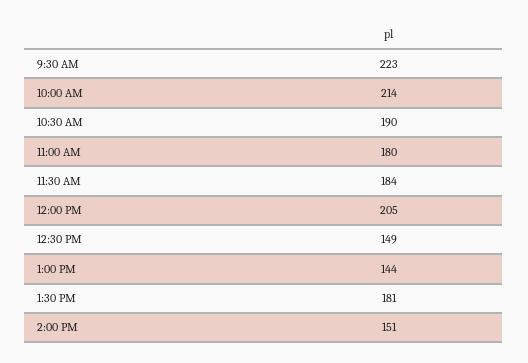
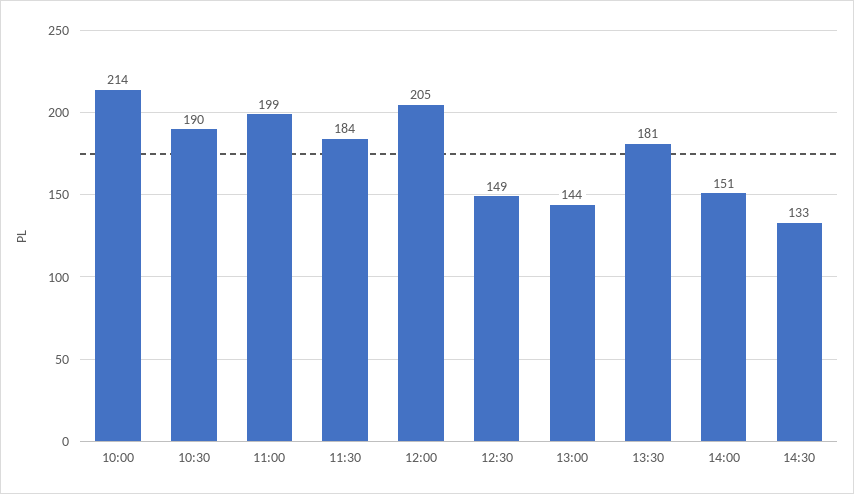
9:30 AM: 223 -> none
11:00 AM: 180 -> 199
14:30: none -> 133

